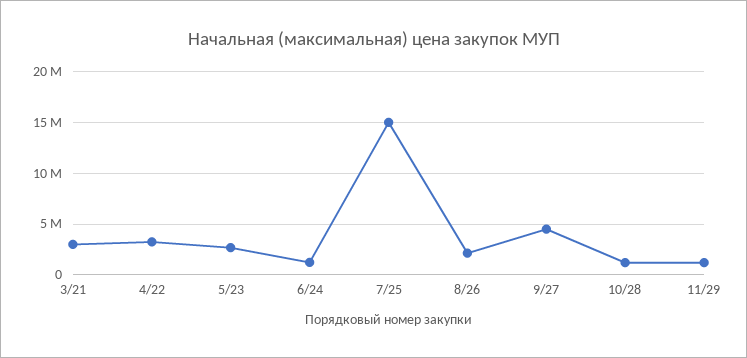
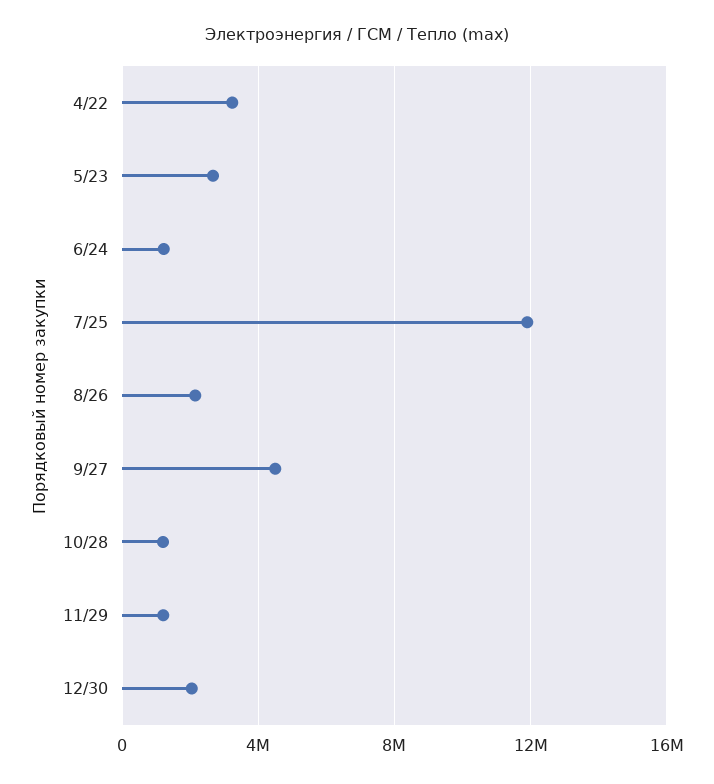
3/21: 3000000 -> none
7/25: 15000000 -> 12000000
12/30: none -> 2000000

